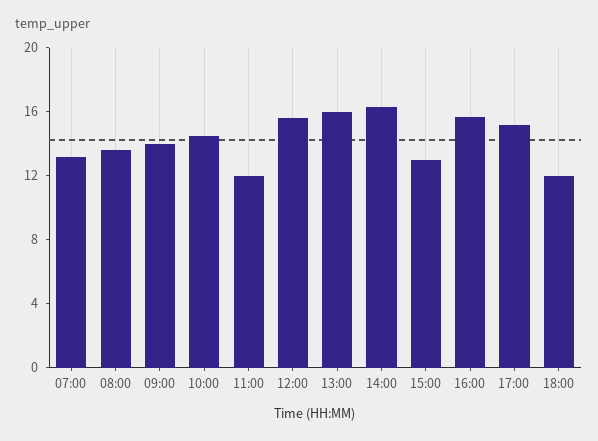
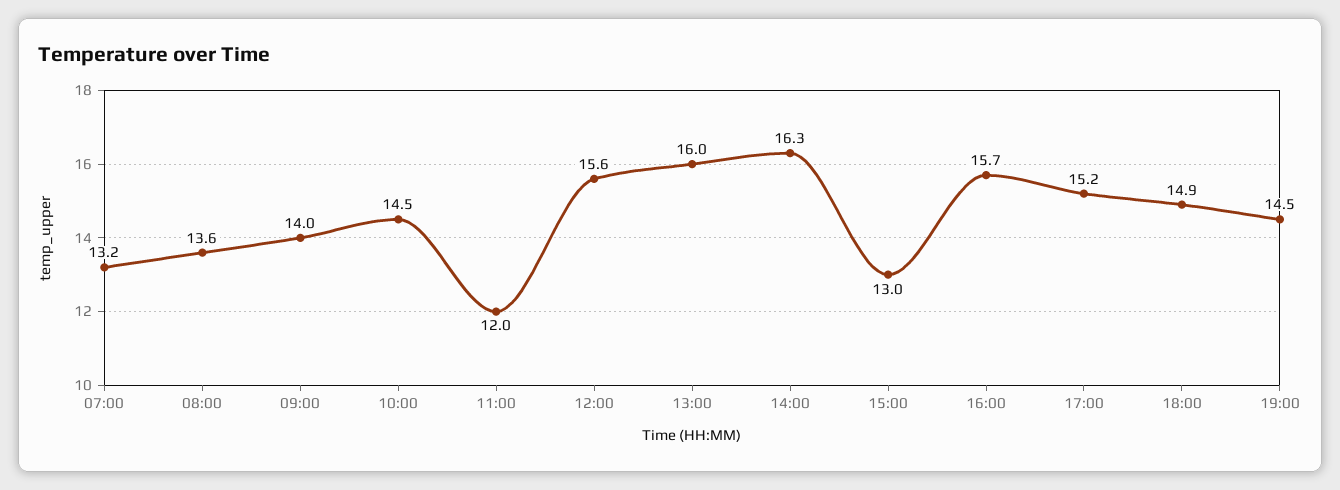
18:00: 12 -> 14.9
19:00: none -> 14.5

